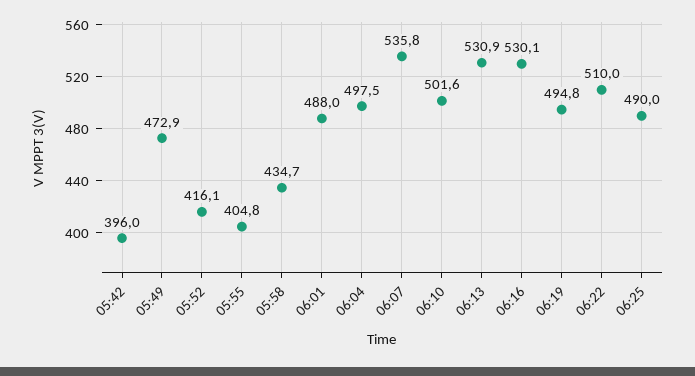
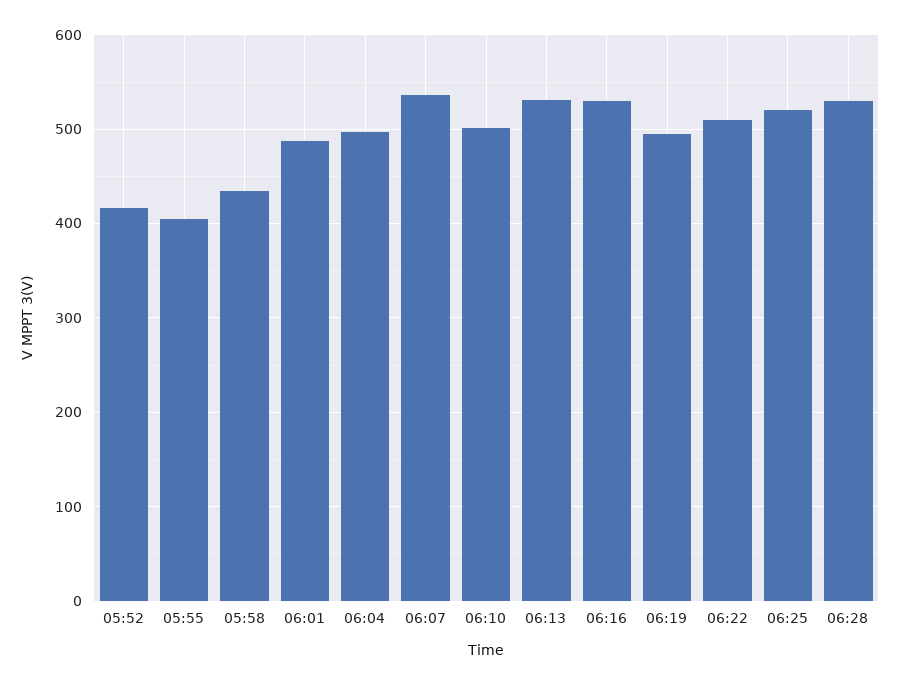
05:42: 396 -> none
05:49: 472.9 -> none
06:25: 490 -> 520
06:28: none -> 530

